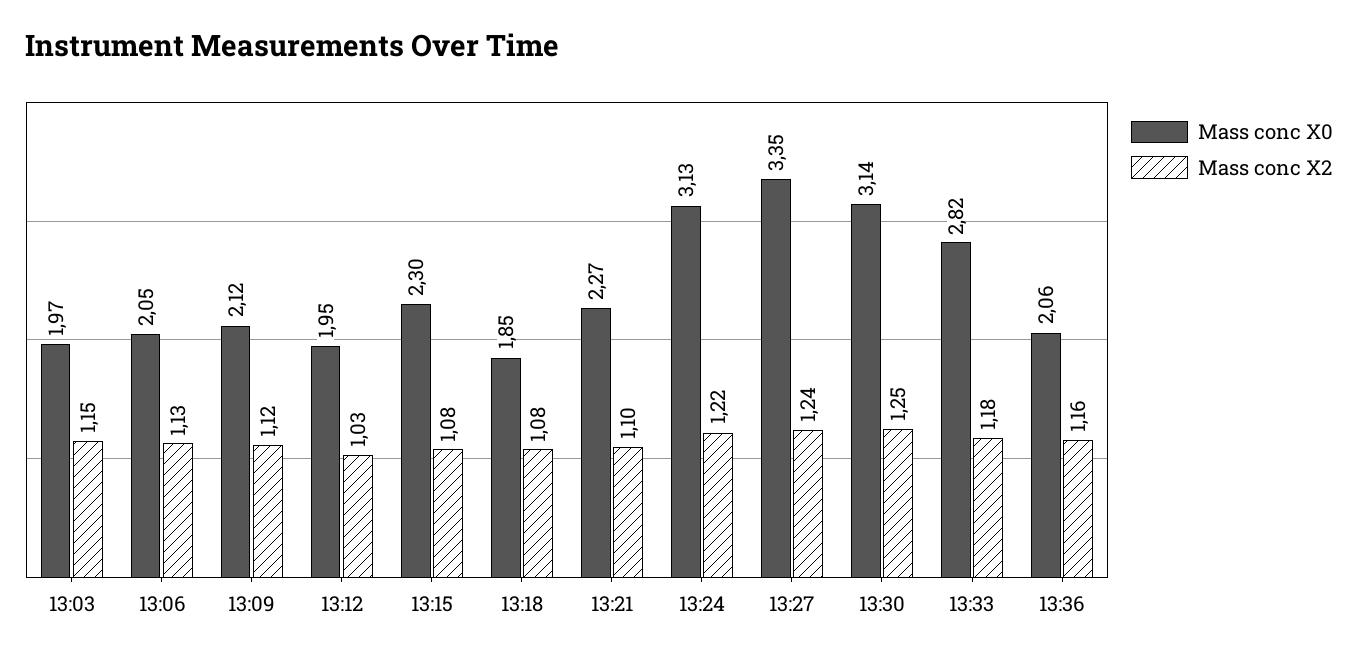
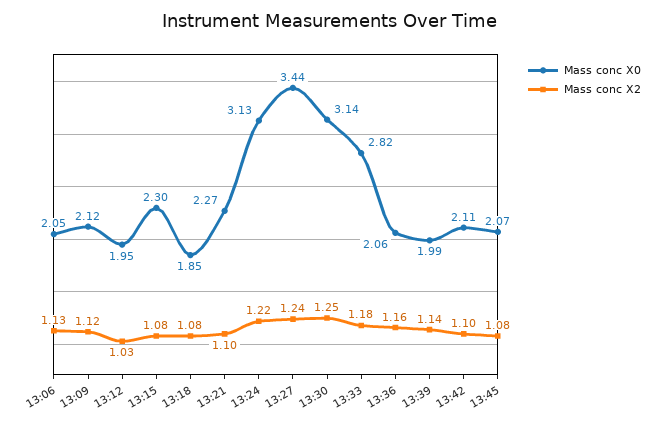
Mass conc X0, 13:03: 1.97 -> none
Mass conc X2, 13:03: 1.15 -> none
Mass conc X0, 13:27: 3.35 -> 3.44
Mass conc X0, 13:39: none -> 1.99
Mass conc X2, 13:39: none -> 1.14
Mass conc X0, 13:42: none -> 2.11
Mass conc X2, 13:42: none -> 1.1
Mass conc X0, 13:45: none -> 2.07
Mass conc X2, 13:45: none -> 1.08

